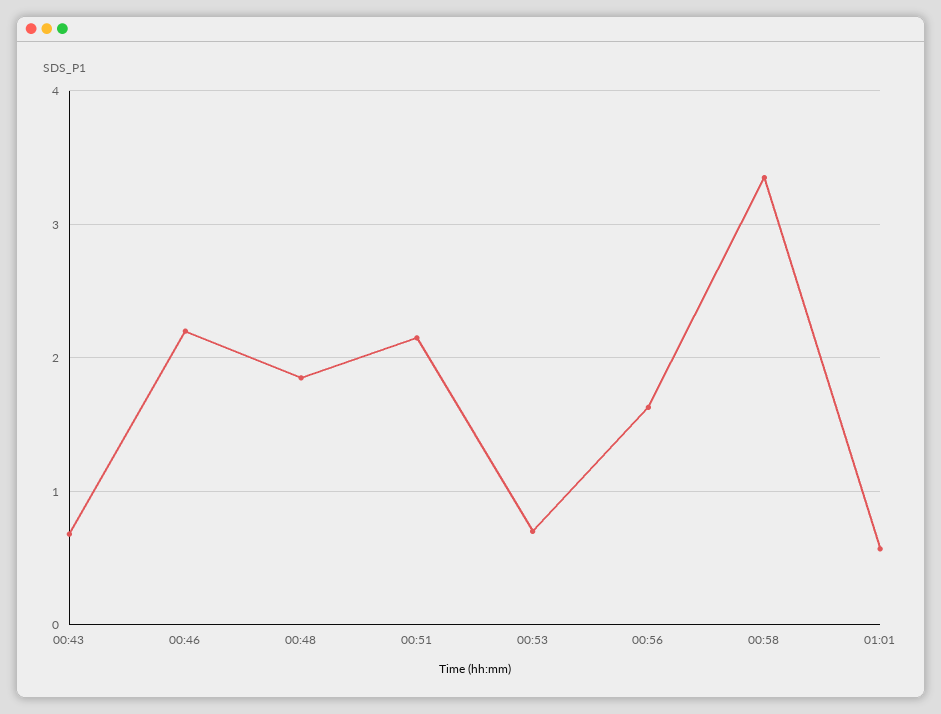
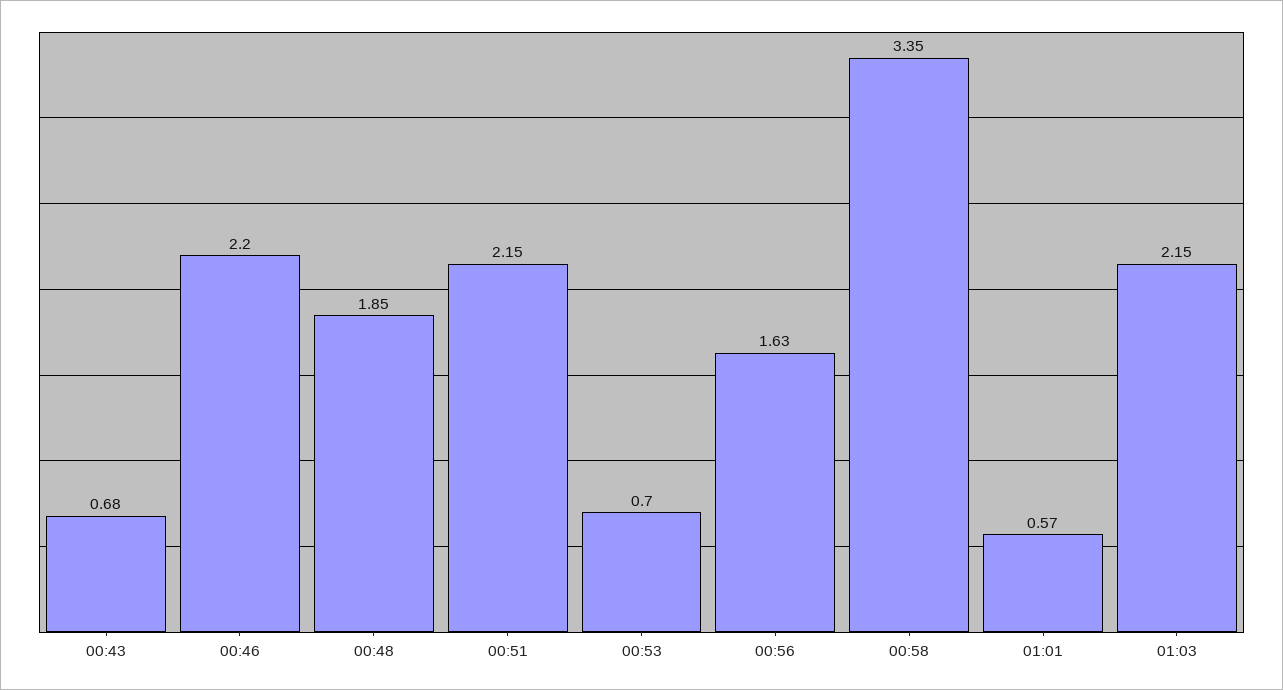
01:03: none -> 2.15

